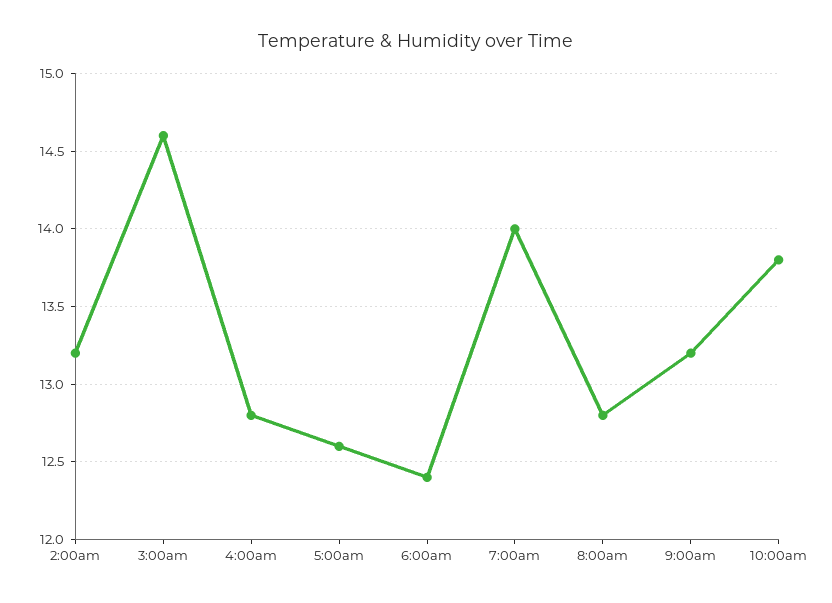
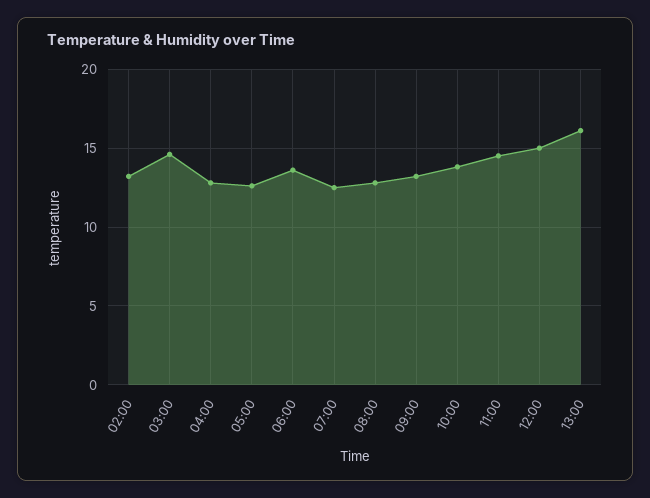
6:00am: 12.4 -> 13.5
7:00am: 14 -> 12.5
11:00: none -> 14.5
12:00: none -> 15
13:00: none -> 16

